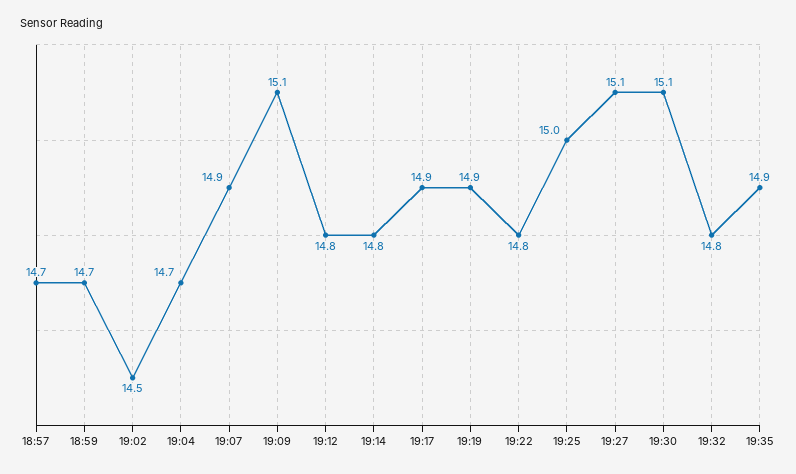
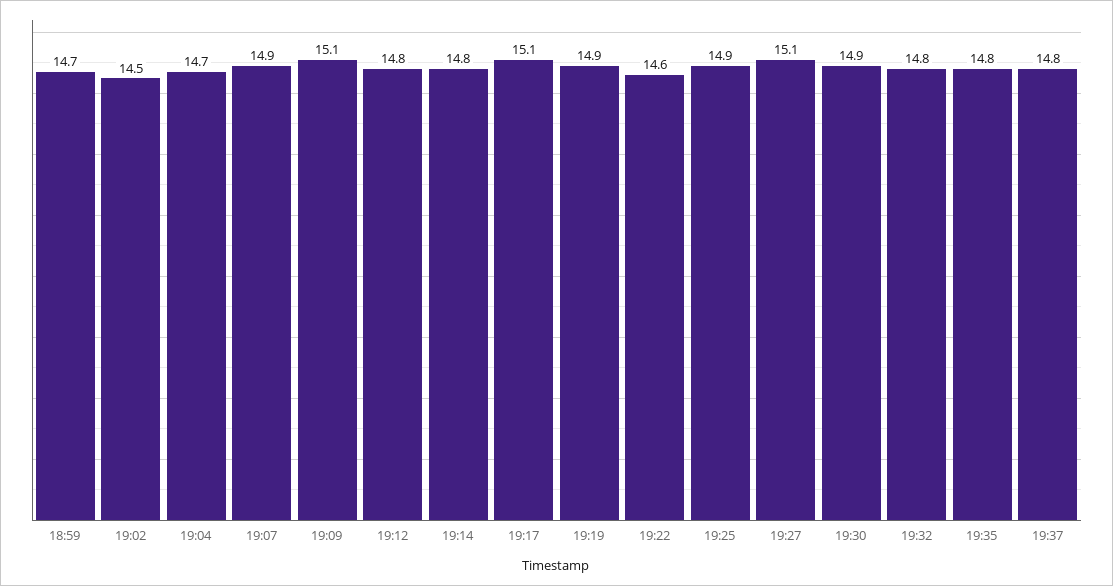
18:57: 14.7 -> none
19:17: 14.9 -> 15.1
19:22: 14.8 -> 14.6
19:25: 15 -> 14.9
19:30: 15.1 -> 14.9
19:35: 14.9 -> 14.8
19:37: none -> 14.8

